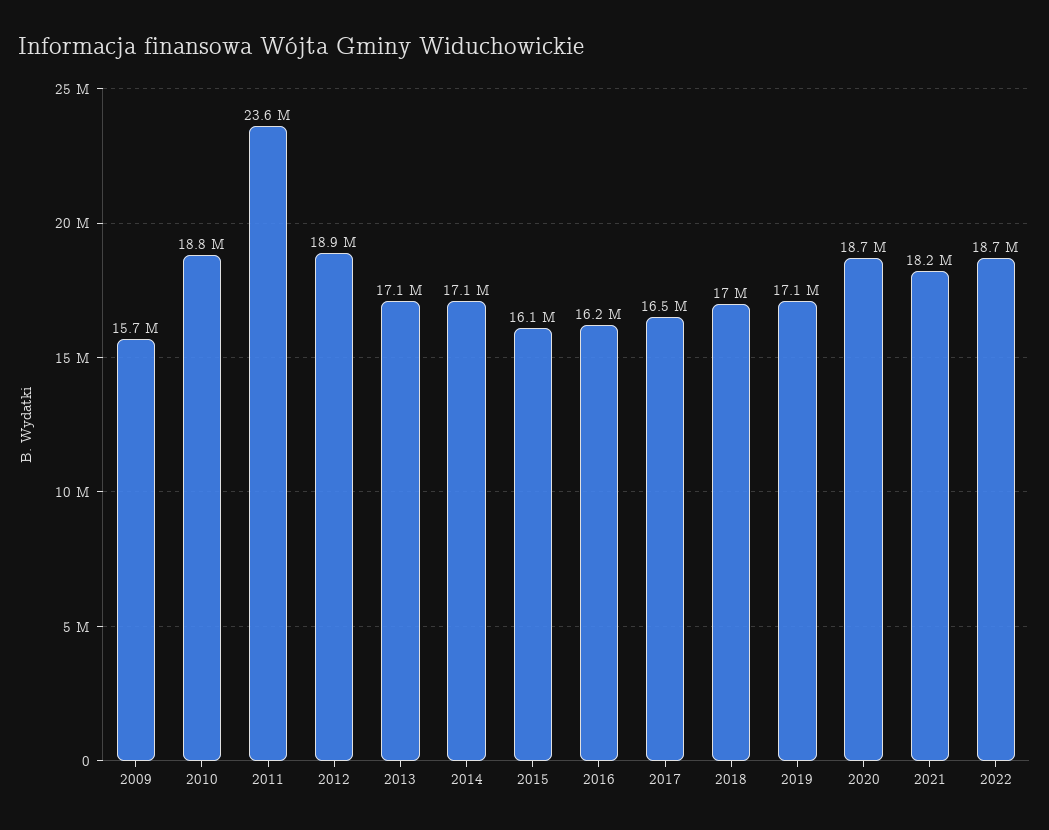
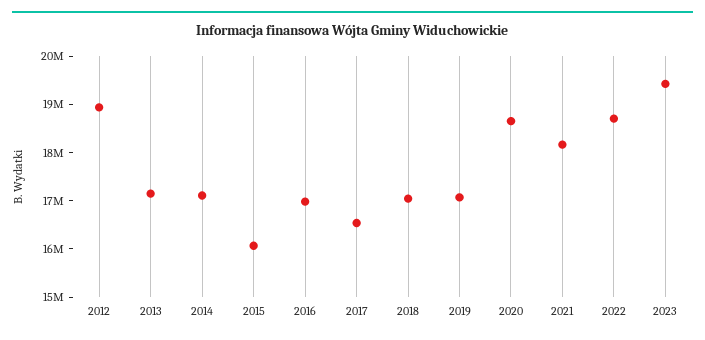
2009: 15700000 -> none
2010: 18800000 -> none
2011: 23600000 -> none
2016: 16200000 -> 17000000
2023: none -> 19400000

